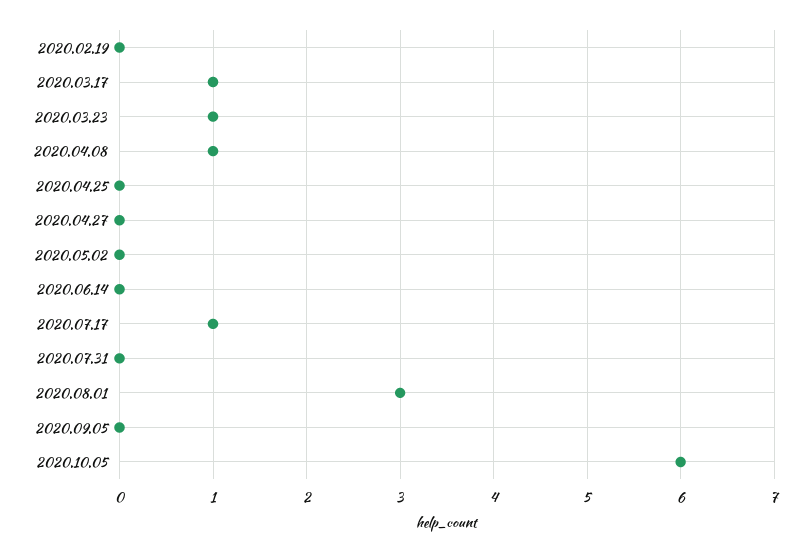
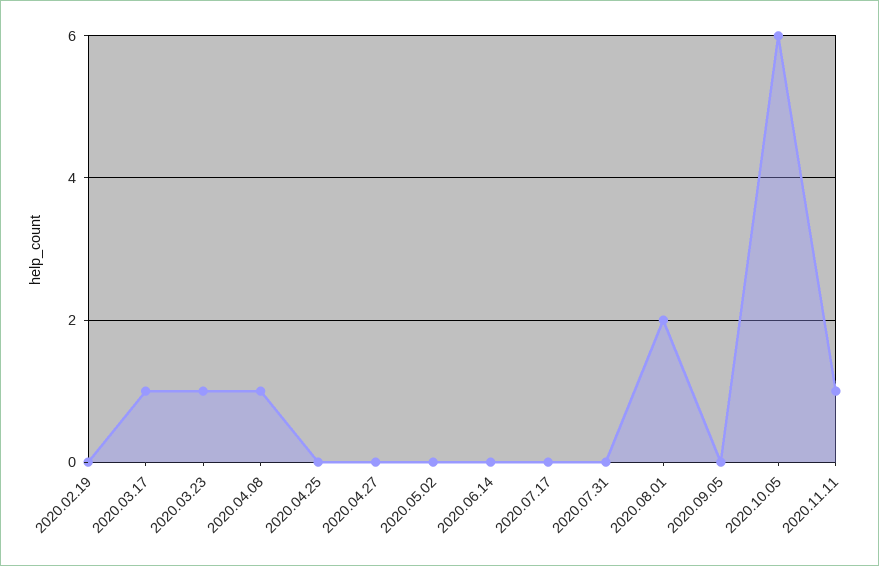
2020.07.17: 1 -> 0
2020.08.01: 3 -> 2
2020.11.11: none -> 1

